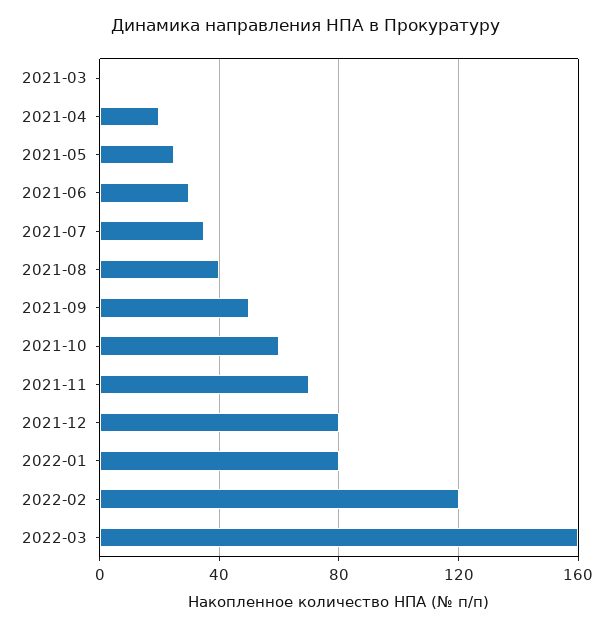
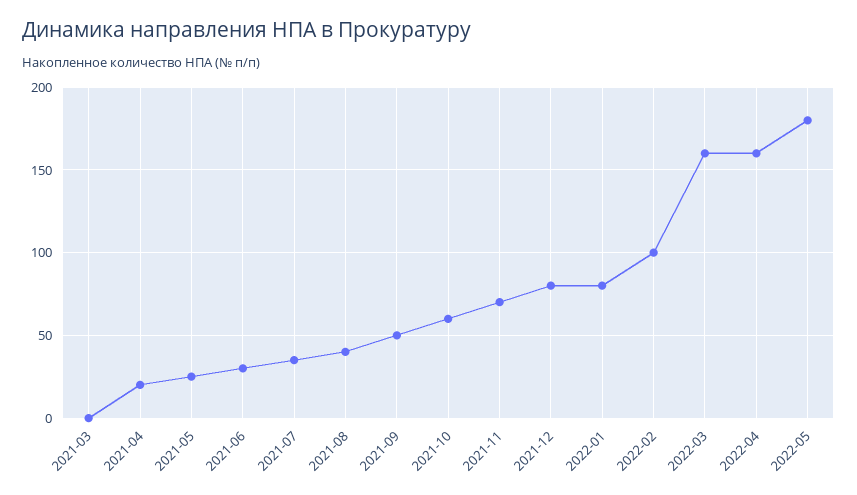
2022-02: 120 -> 100
2022-04: none -> 160
2022-05: none -> 180

